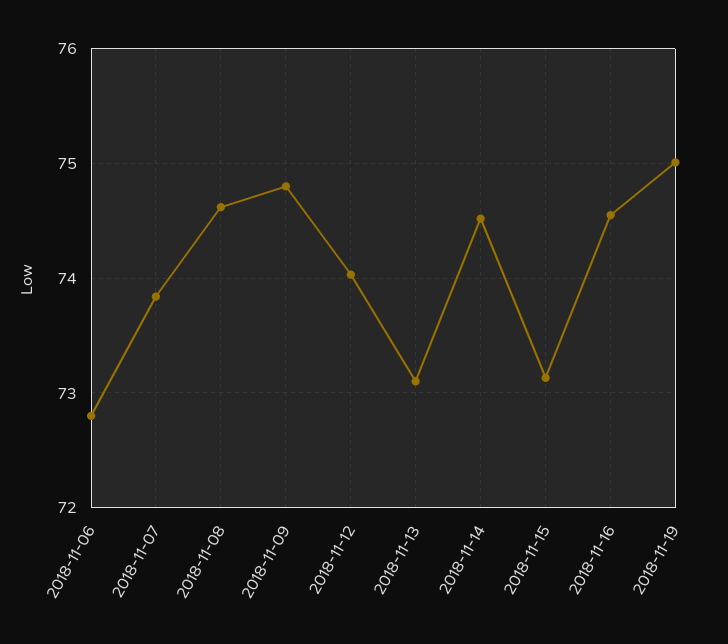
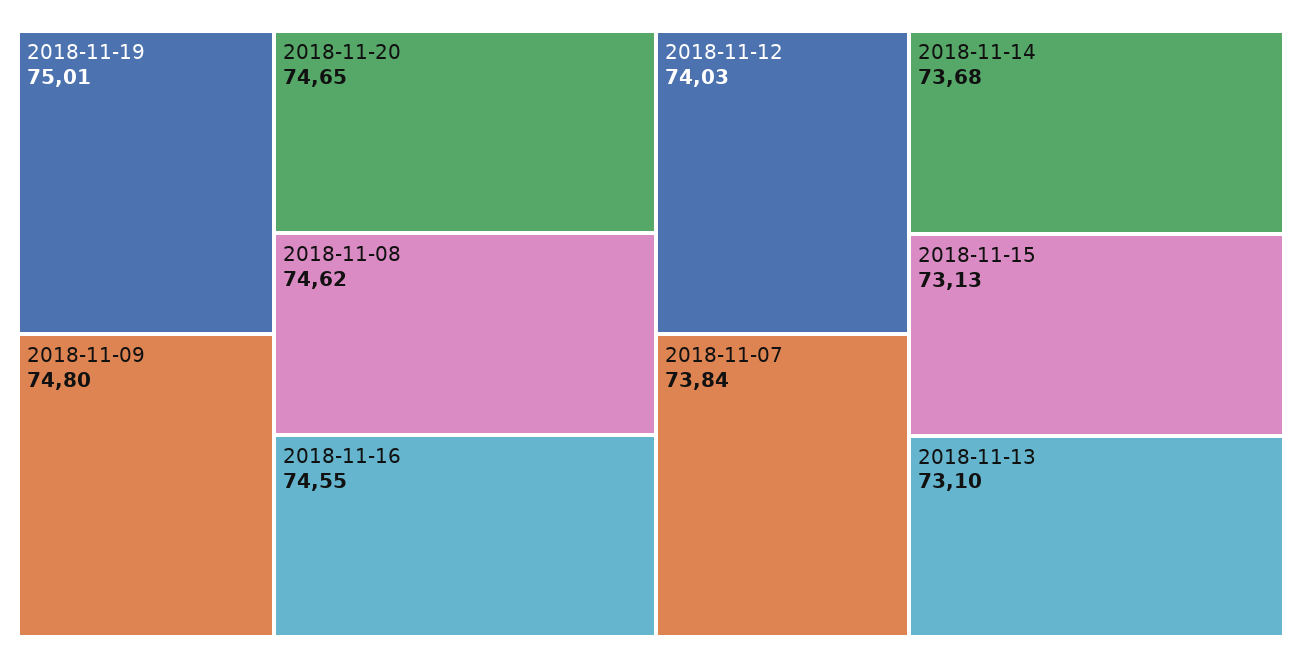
2018-11-06: 72.8 -> none
2018-11-14: 74.5 -> 73.68
2018-11-20: none -> 74.65

